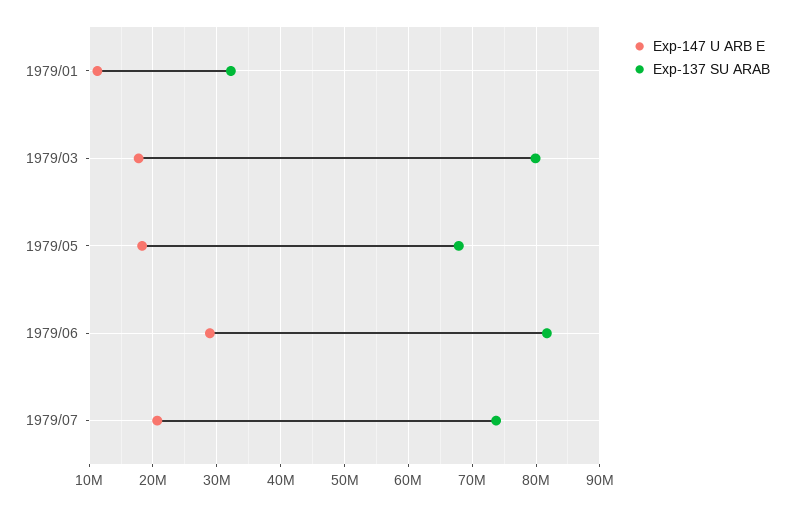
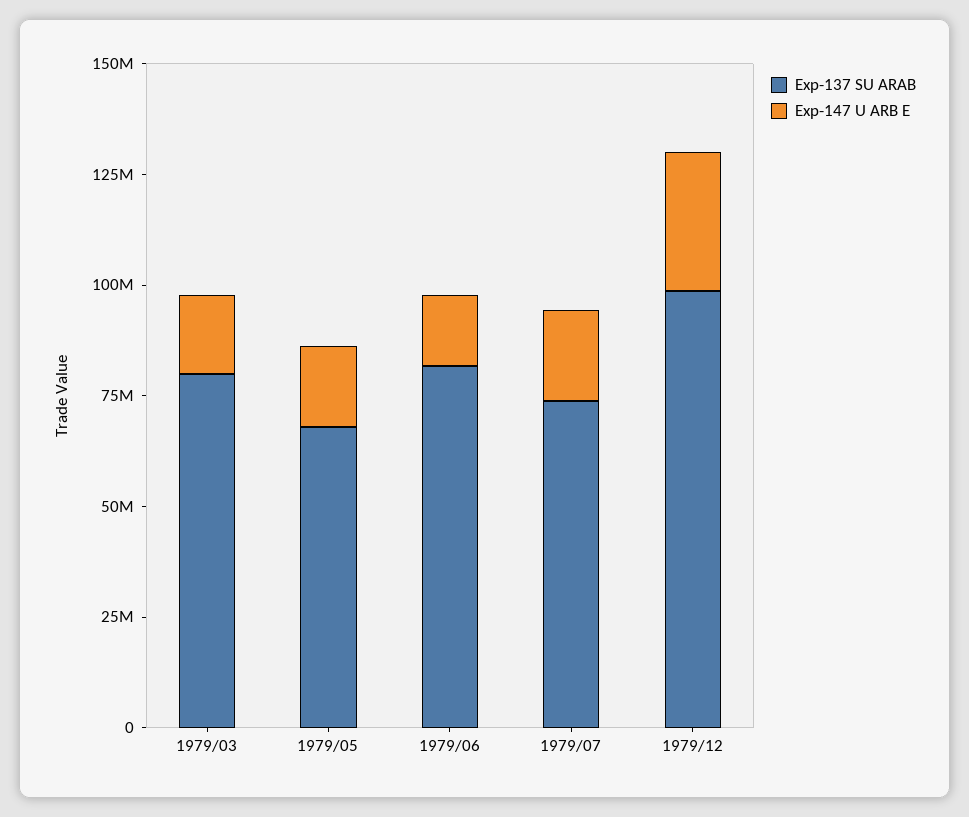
Exp-147 U ARB E, 1979/01: 11000000 -> none
Exp-137 SU ARAB, 1979/01: 32000000 -> none
Exp-147 U ARB E, 1979/06: 29000000 -> 15000000
Exp-137 SU ARAB, 1979/12: none -> 100000000
Exp-147 U ARB E, 1979/12: none -> 30000000

